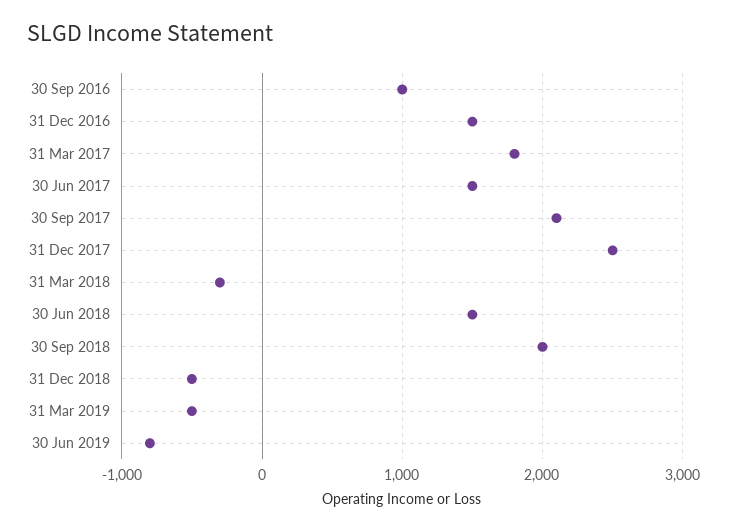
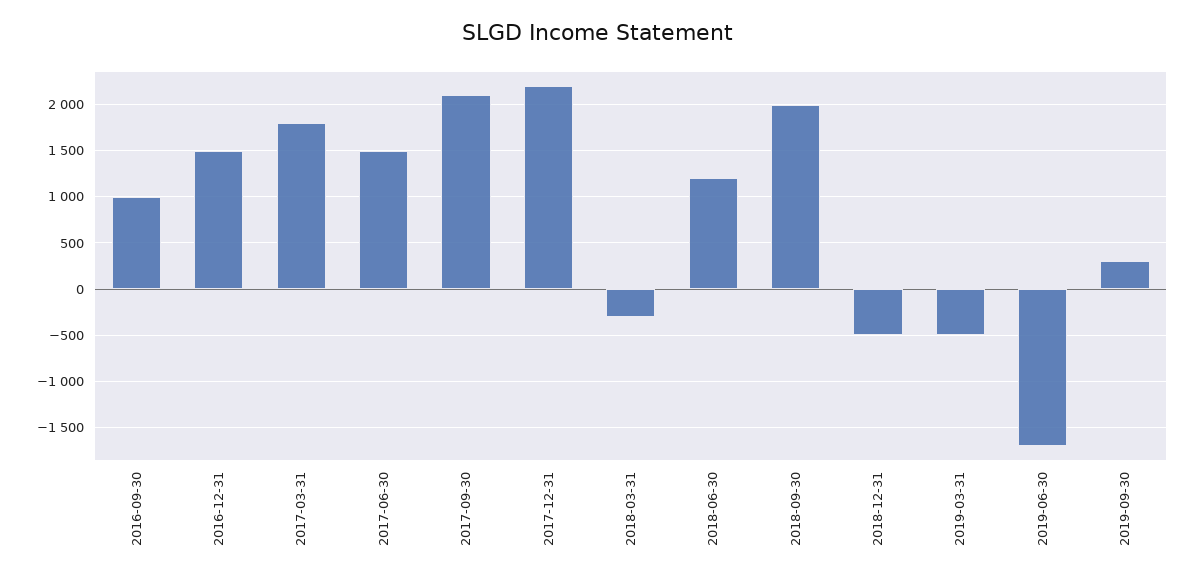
31 Dec 2017: 2500 -> 2200
30 Jun 2018: 1500 -> 1200
30 Jun 2019: -800 -> -1700
2019-09-30: none -> 300

